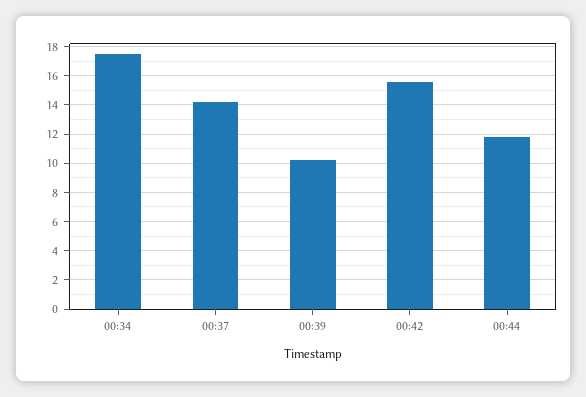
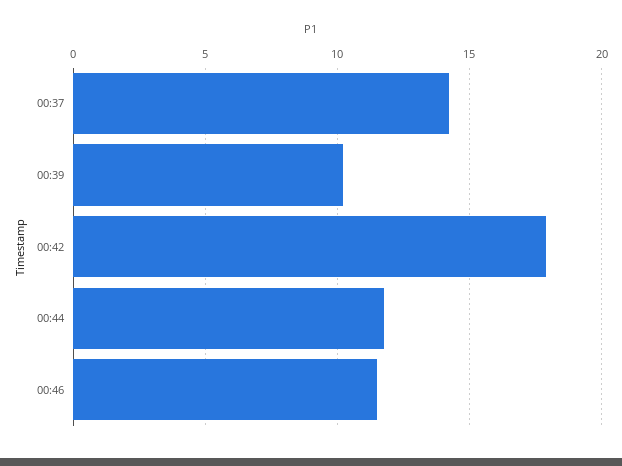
00:34: 17.5 -> none
00:42: 15.5 -> 18
00:46: none -> 11.5

